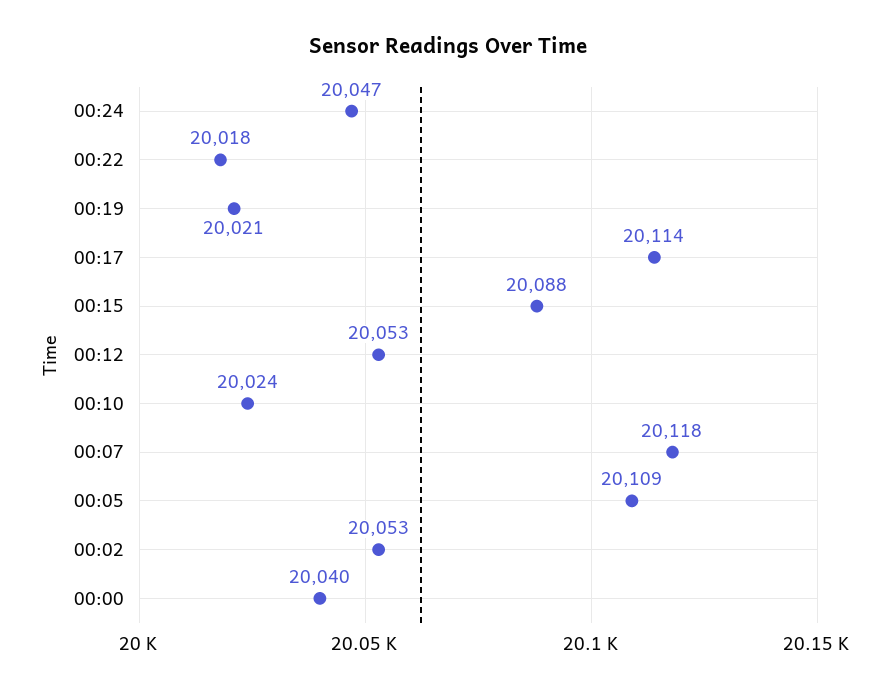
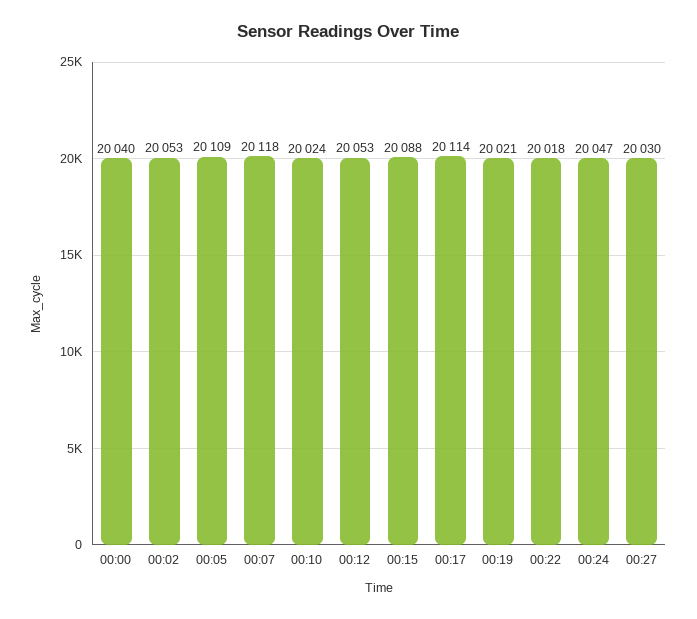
00:27: none -> 20030

